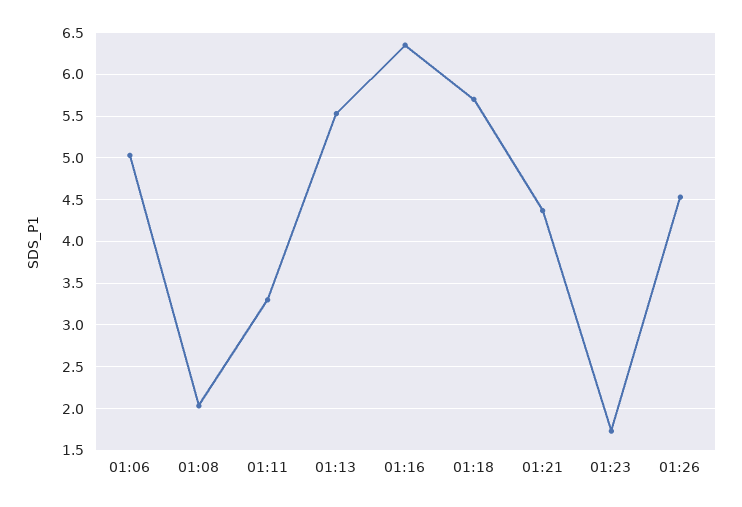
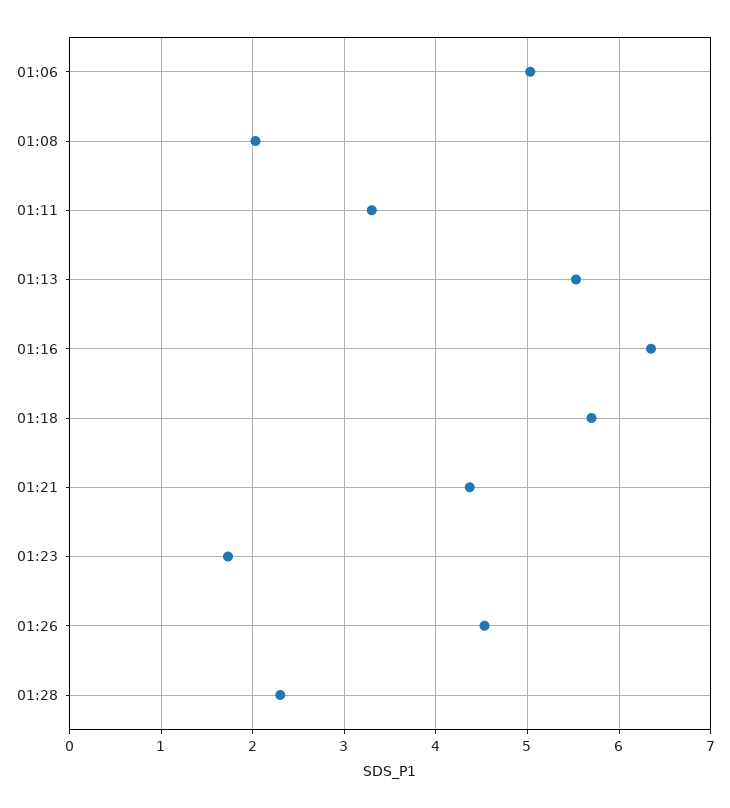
01:28: none -> 2.3

